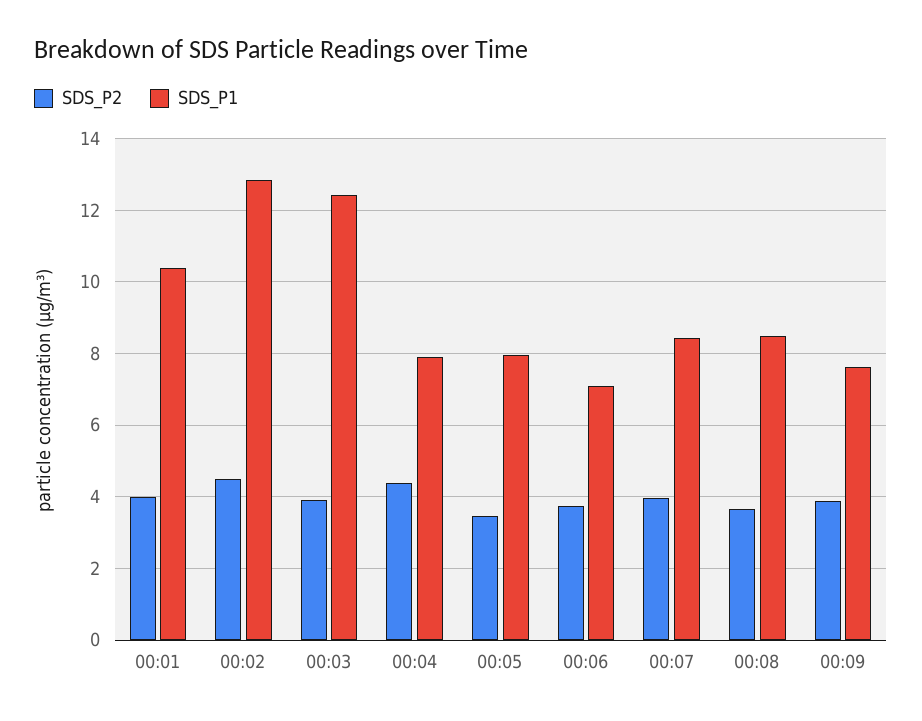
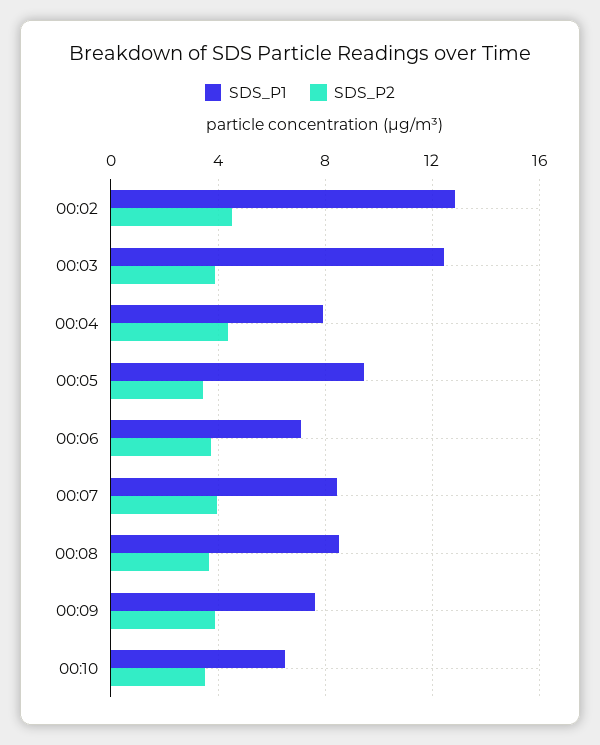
SDS_P2, 00:01: 4 -> none
SDS_P1, 00:01: 10.4 -> none
SDS_P1, 00:05: 8 -> 9.5
SDS_P1, 00:10: none -> 6.5
SDS_P2, 00:10: none -> 3.5

